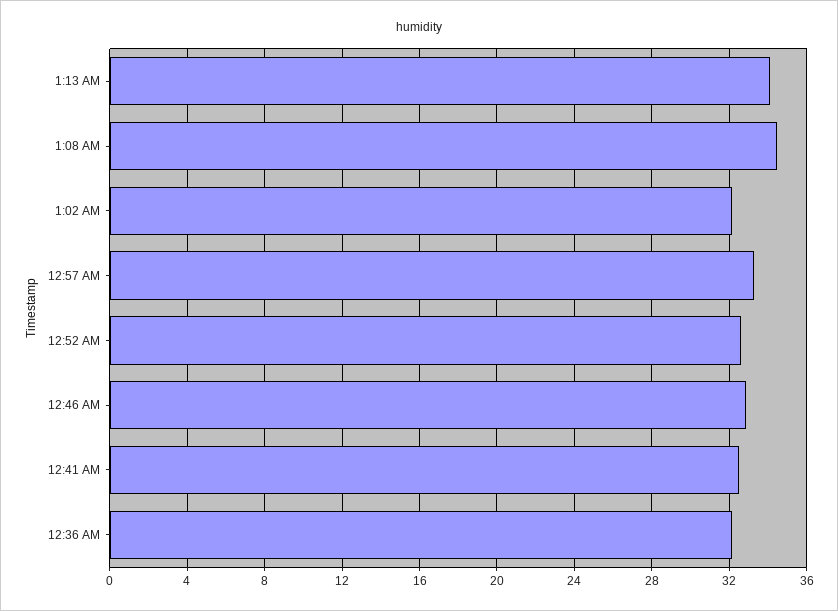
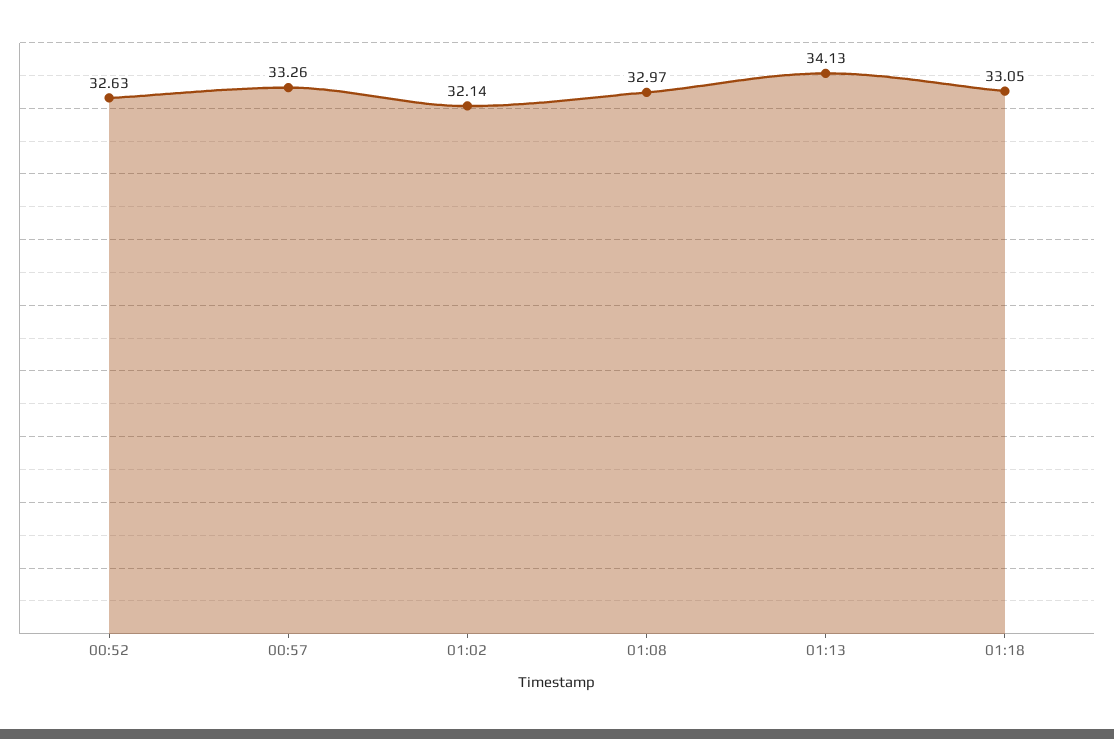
1:08 AM: 34.5 -> 32.97
12:46 AM: 33 -> none
12:41 AM: 32.5 -> none
12:36 AM: 32 -> none
01:18: none -> 33.05

